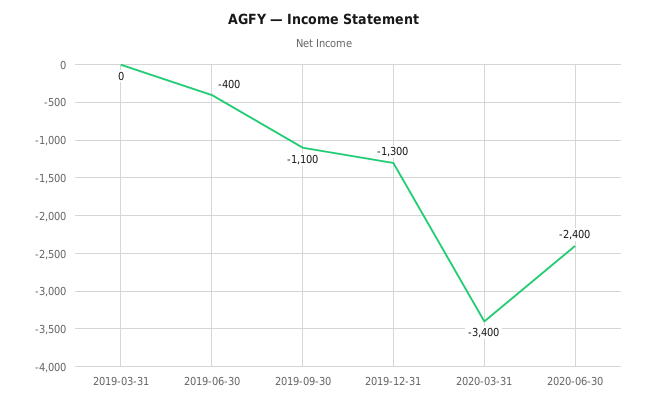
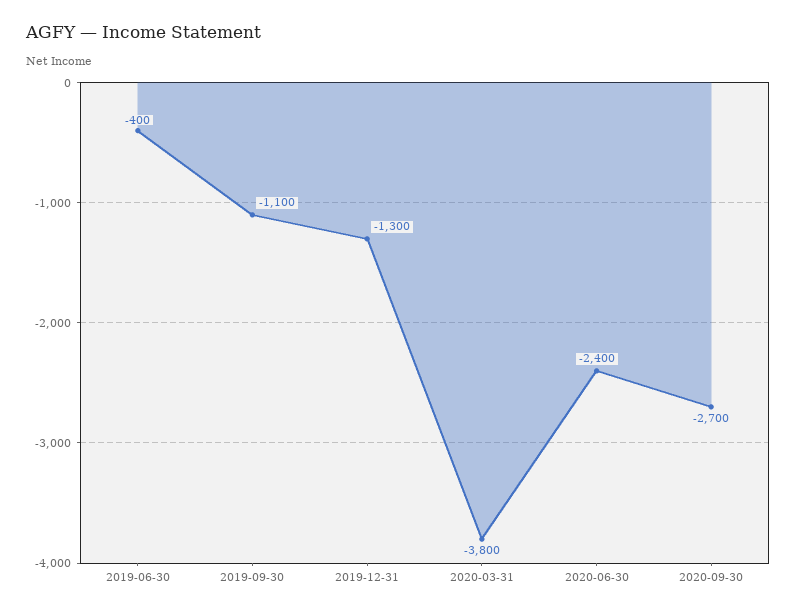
2019-03-31: 0 -> none
2020-03-31: -3400 -> -3800
2020-09-30: none -> -2700

